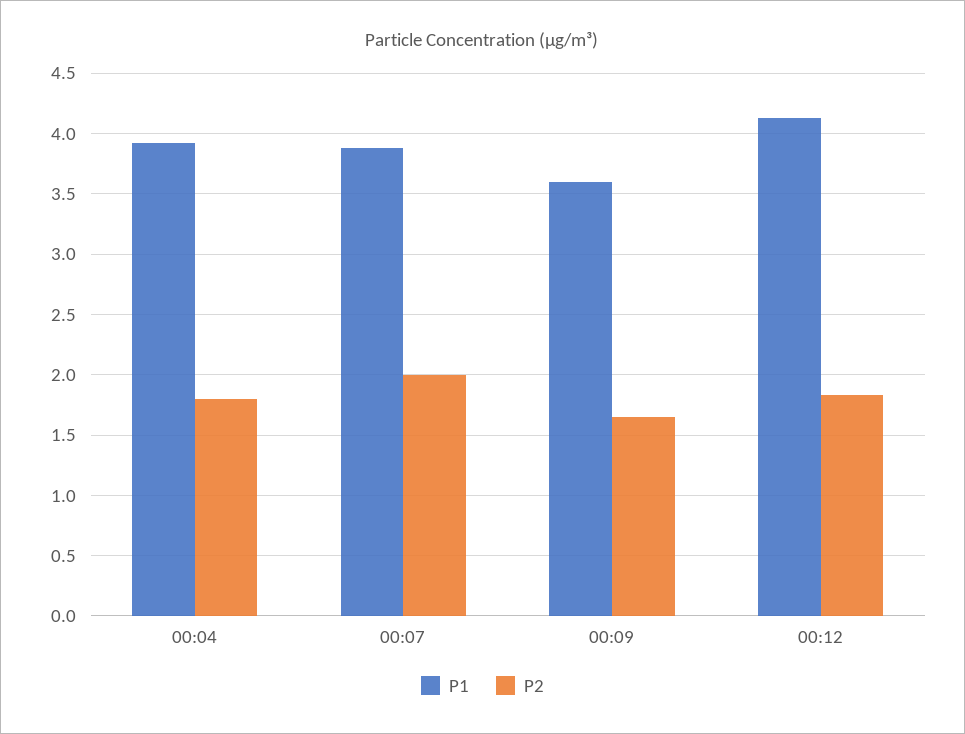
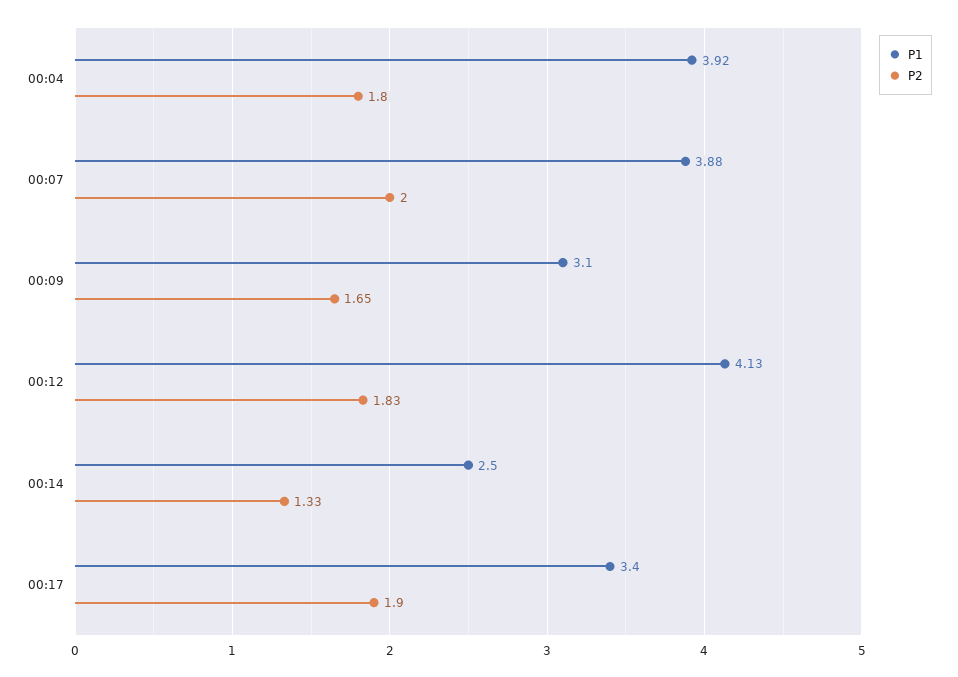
P1, 00:09: 3.6 -> 3.1
P1, 00:14: none -> 2.5
P2, 00:14: none -> 1.33
P1, 00:17: none -> 3.4
P2, 00:17: none -> 1.9

